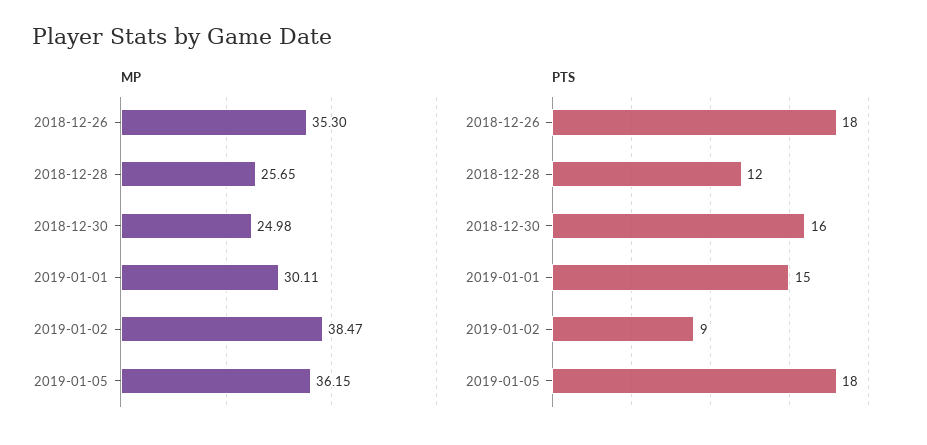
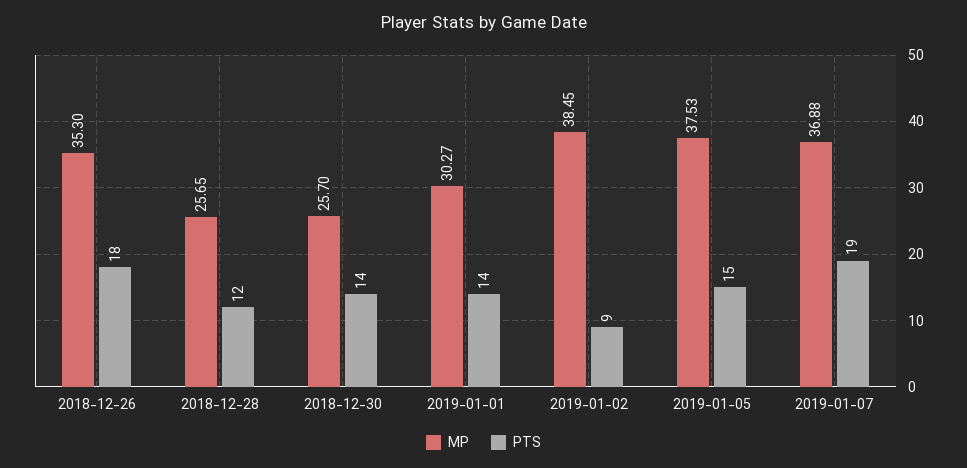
MP, 2018-12-30: 24.98 -> 25.7
MP, 2019-01-01: 30.11 -> 30.27
MP, 2019-01-02: 38.47 -> 38.45
MP, 2019-01-05: 36.15 -> 37.53
PTS, 2018-12-30: 16 -> 14
PTS, 2019-01-01: 15 -> 14
PTS, 2019-01-05: 18 -> 15
MP, 2019-01-07: none -> 36.88
PTS, 2019-01-07: none -> 19

